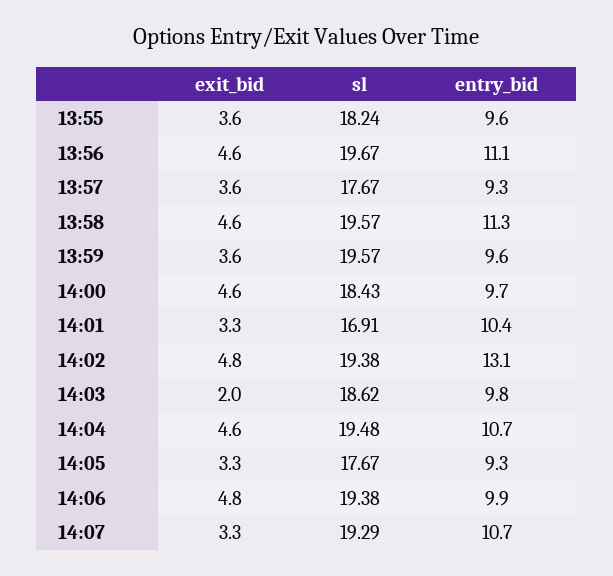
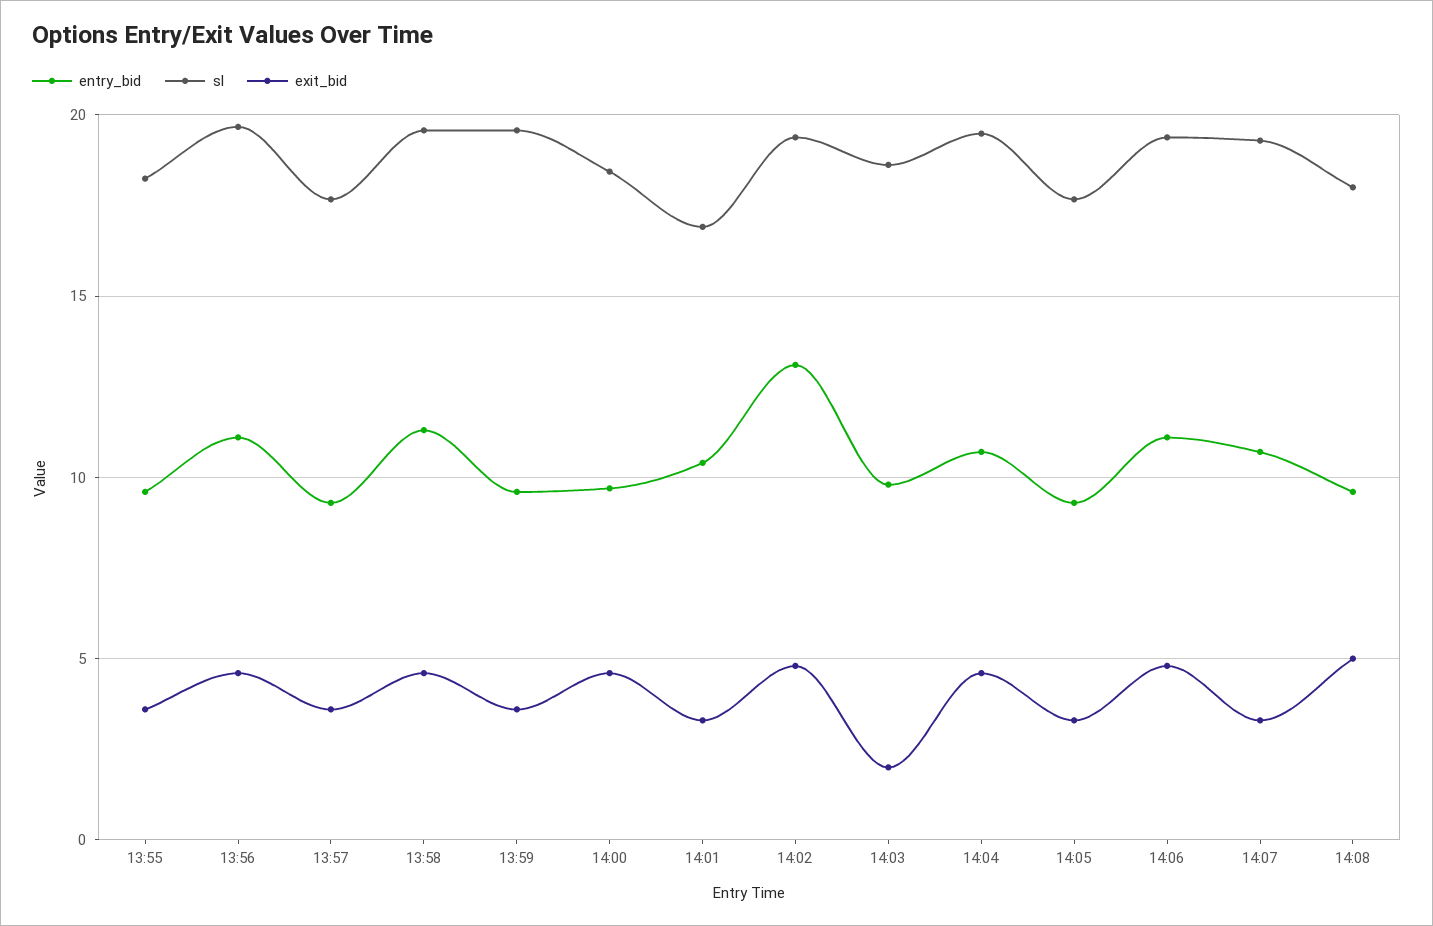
entry_bid, 14:06: 9.9 -> 11
entry_bid, 14:08: none -> 9.5
sl, 14:08: none -> 18
exit_bid, 14:08: none -> 5

